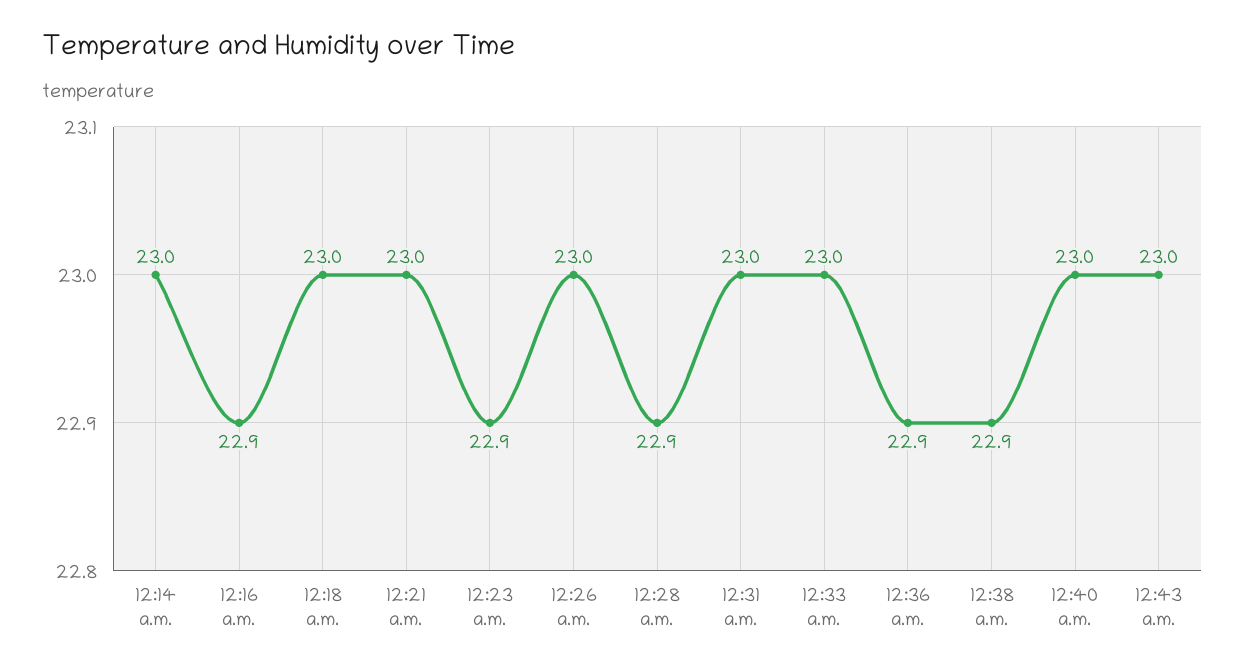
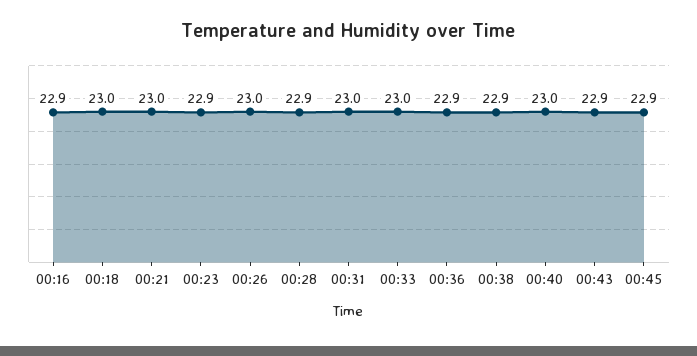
12:14 a.m.: 23 -> none
12:43 a.m.: 23 -> 22.9
00:45: none -> 22.9

